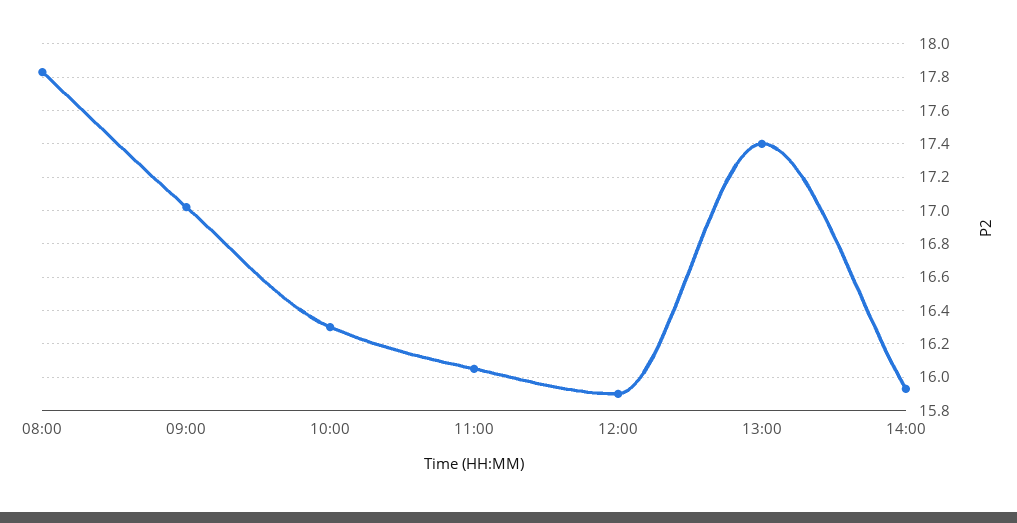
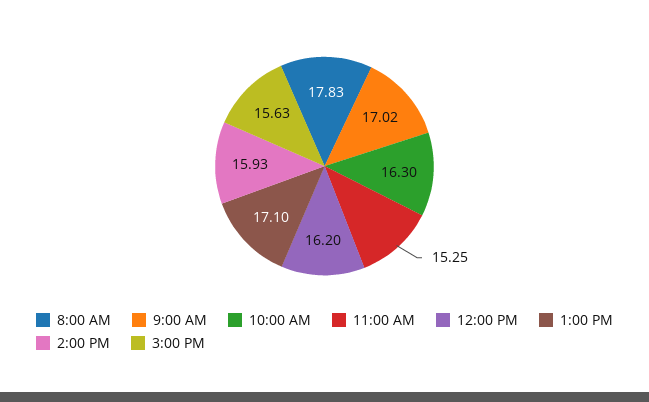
11:00: 16.05 -> 15.25
12:00: 15.9 -> 16.2
13:00: 17.4 -> 17.1
3:00 PM: none -> 15.63

